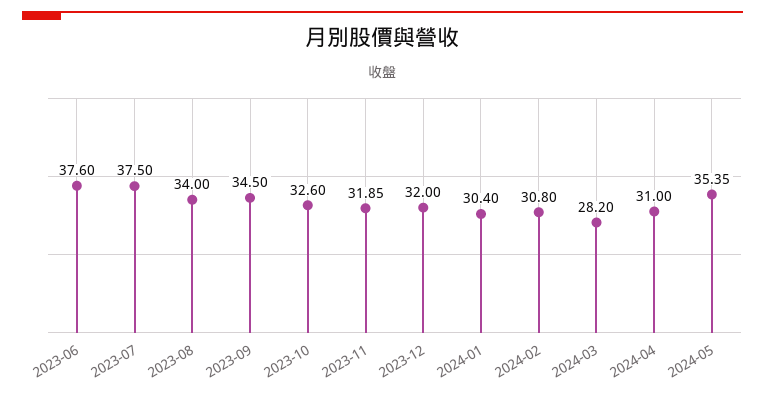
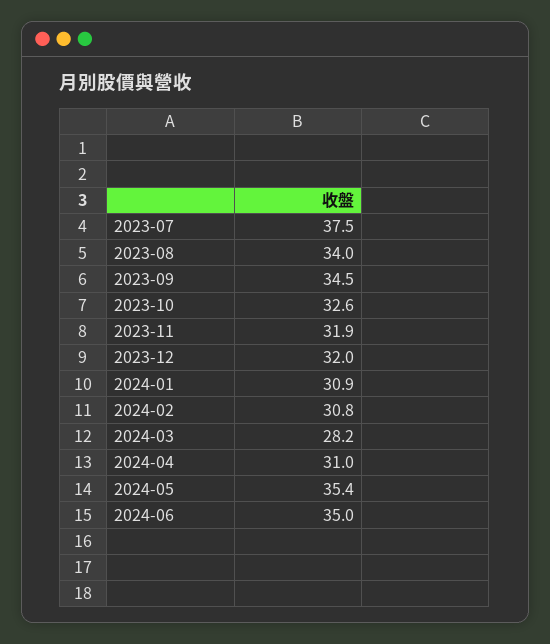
2023-06: 37.6 -> none
2024-01: 30.4 -> 30.9
2024-06: none -> 35

